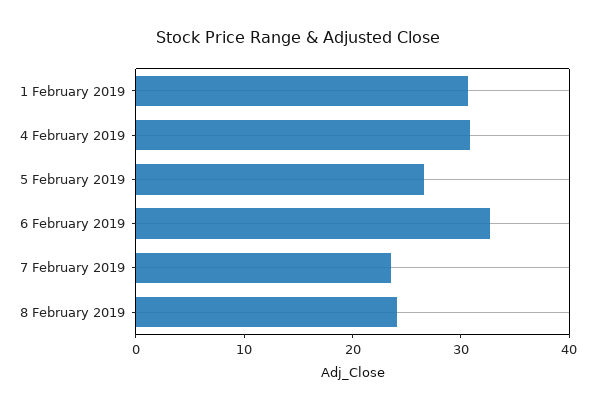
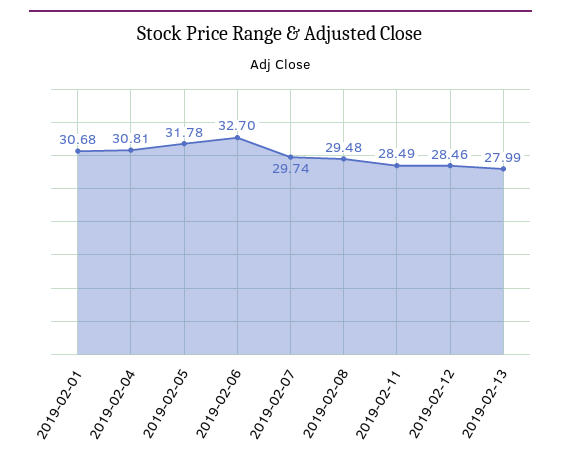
5 February 2019: 26 -> 31.78
7 February 2019: 24 -> 29.74
8 February 2019: 24 -> 29.48
2019-02-11: none -> 28.49
2019-02-12: none -> 28.46
2019-02-13: none -> 27.99

